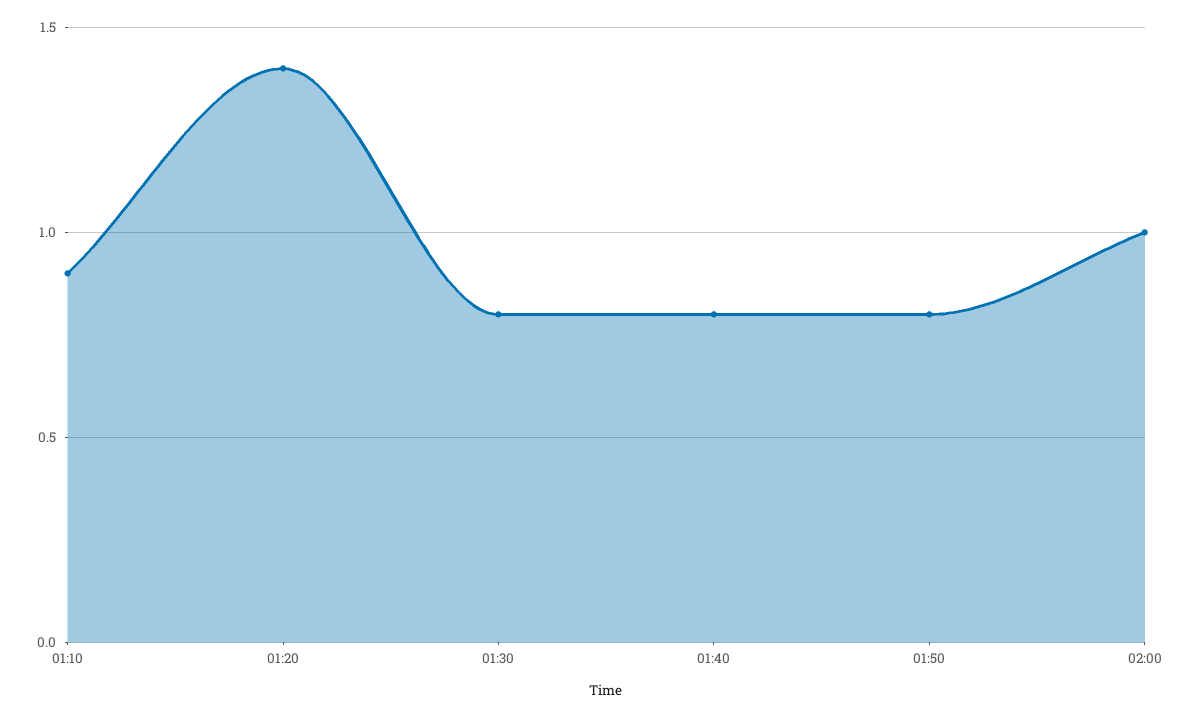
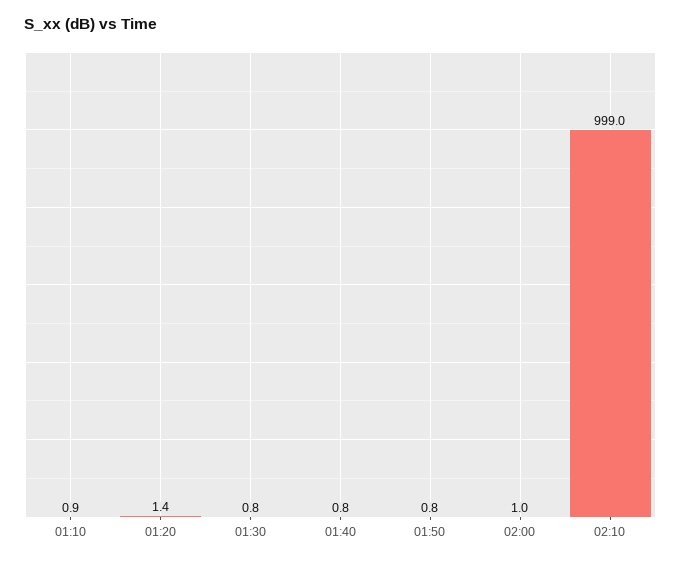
02:10: none -> 999

